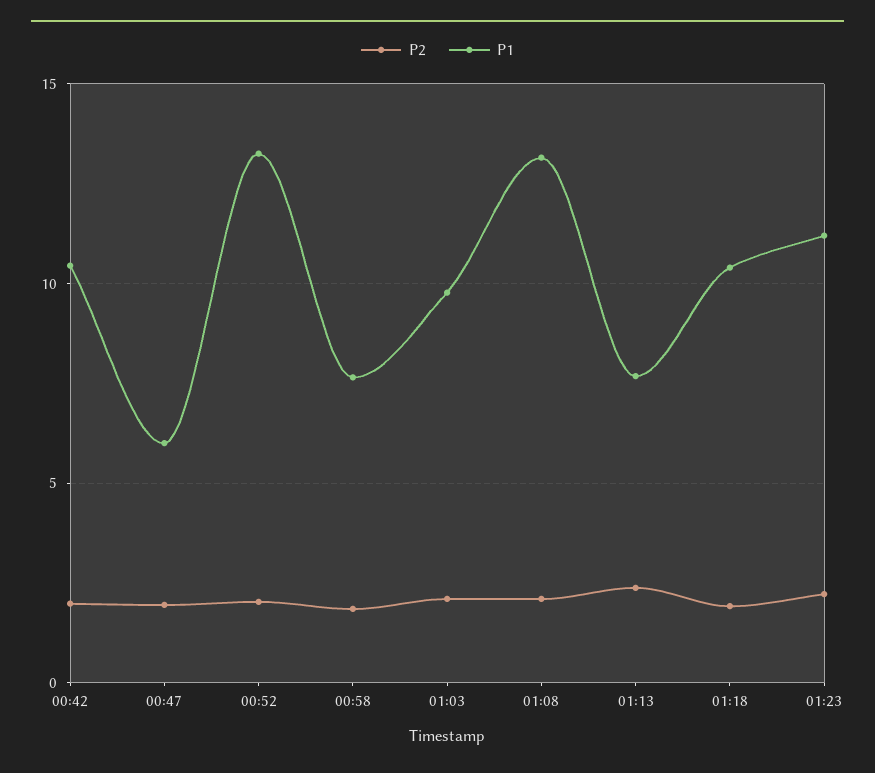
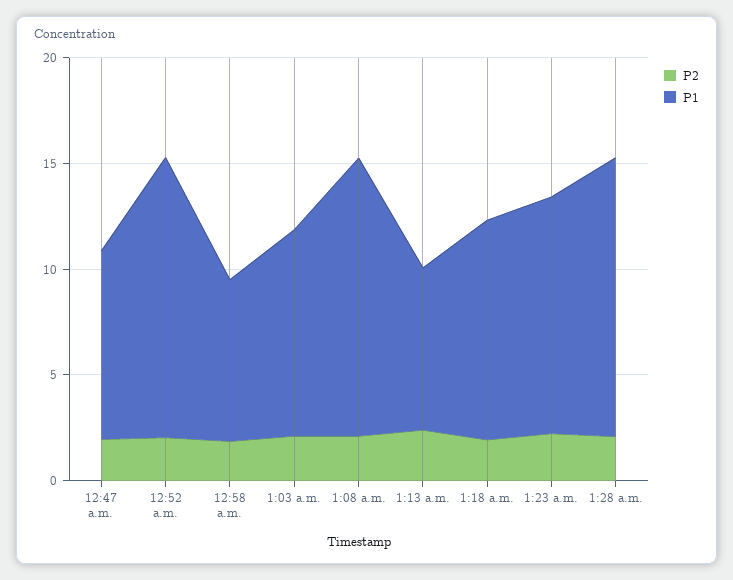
P2, 00:42: 2 -> none
P1, 00:42: 10.5 -> none
P1, 00:47: 6 -> 9
P2, 1:28 a.m.: none -> 2
P1, 1:28 a.m.: none -> 13

